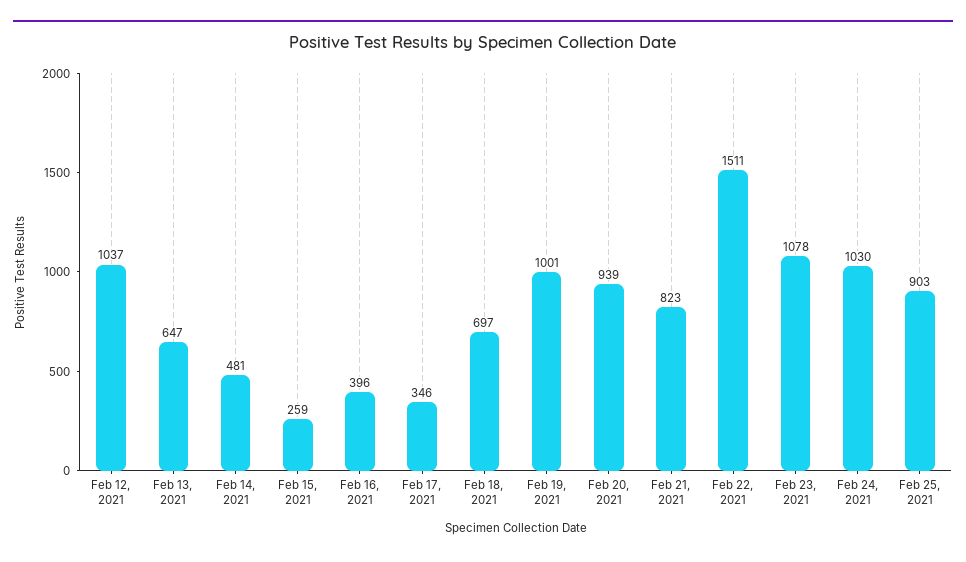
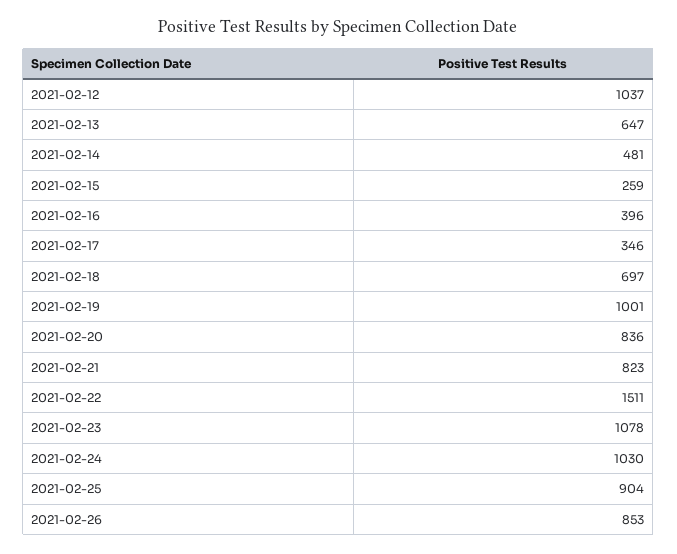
Feb 20, 2021: 939 -> 836
Feb 25, 2021: 903 -> 904
2021-02-26: none -> 853

